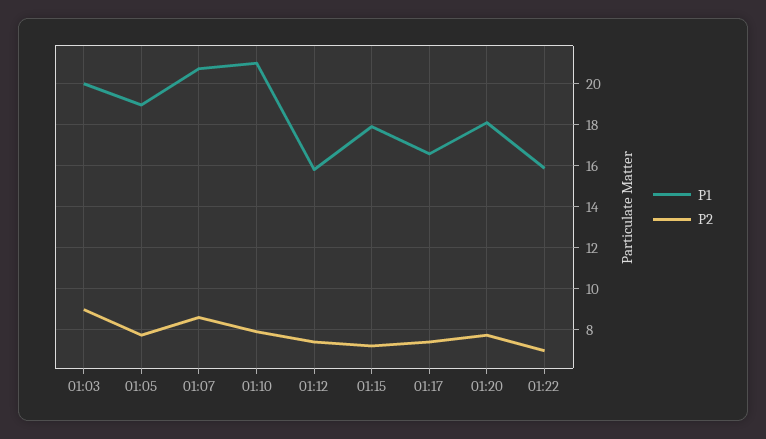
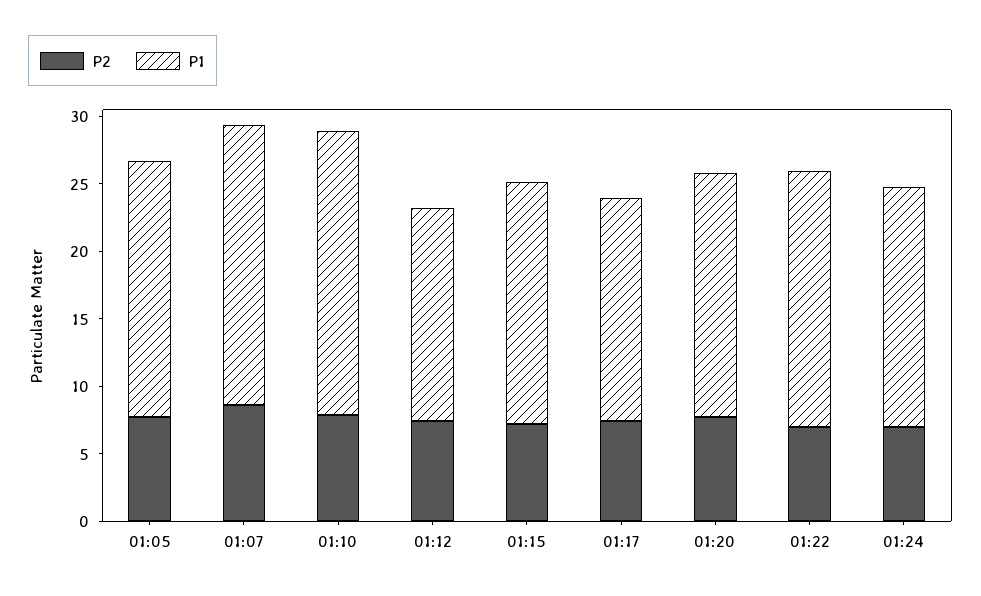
P1, 01:03: 20 -> none
P2, 01:03: 9 -> none
P1, 01:22: 16 -> 19
P2, 01:24: none -> 7
P1, 01:24: none -> 18

